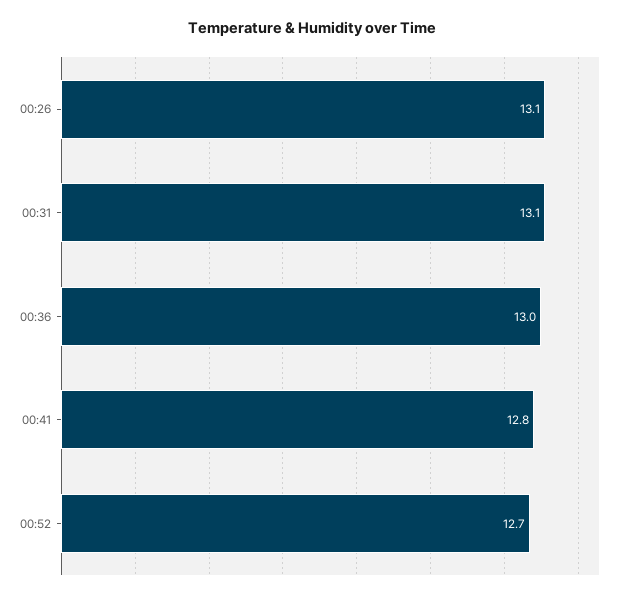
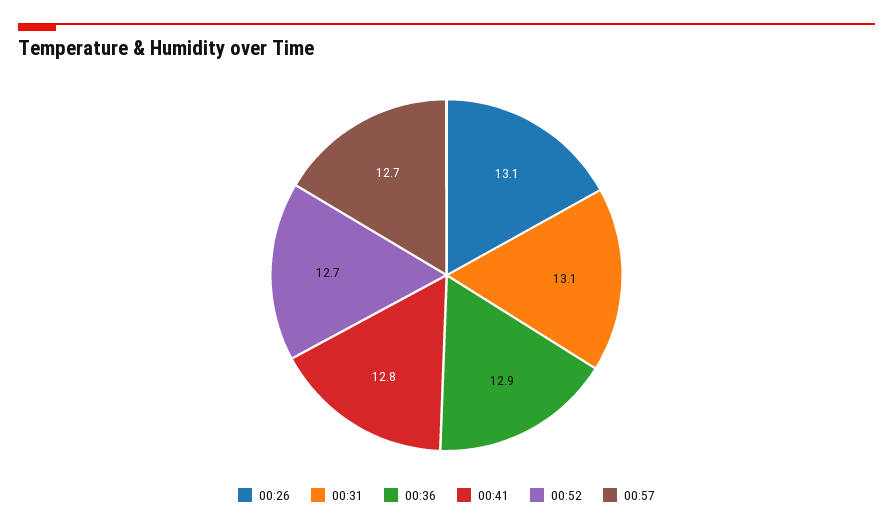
00:36: 13 -> 12.9
00:57: none -> 12.7

